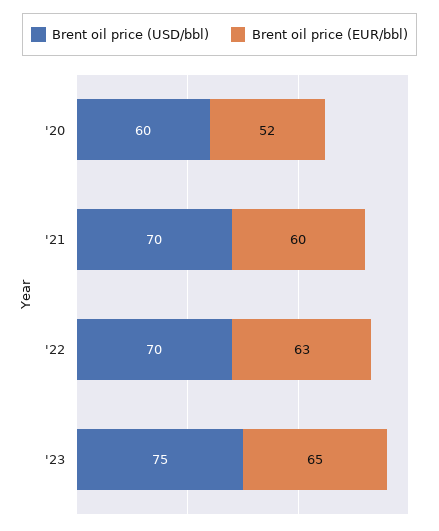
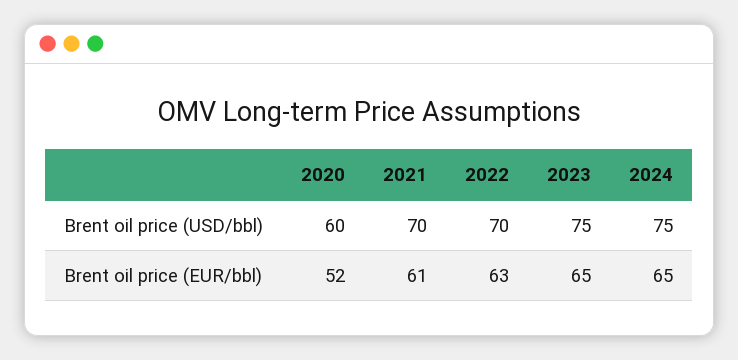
Brent oil price (EUR/bbl), '21: 60 -> 61
Brent oil price (USD/bbl), 2024: none -> 75
Brent oil price (EUR/bbl), 2024: none -> 65

